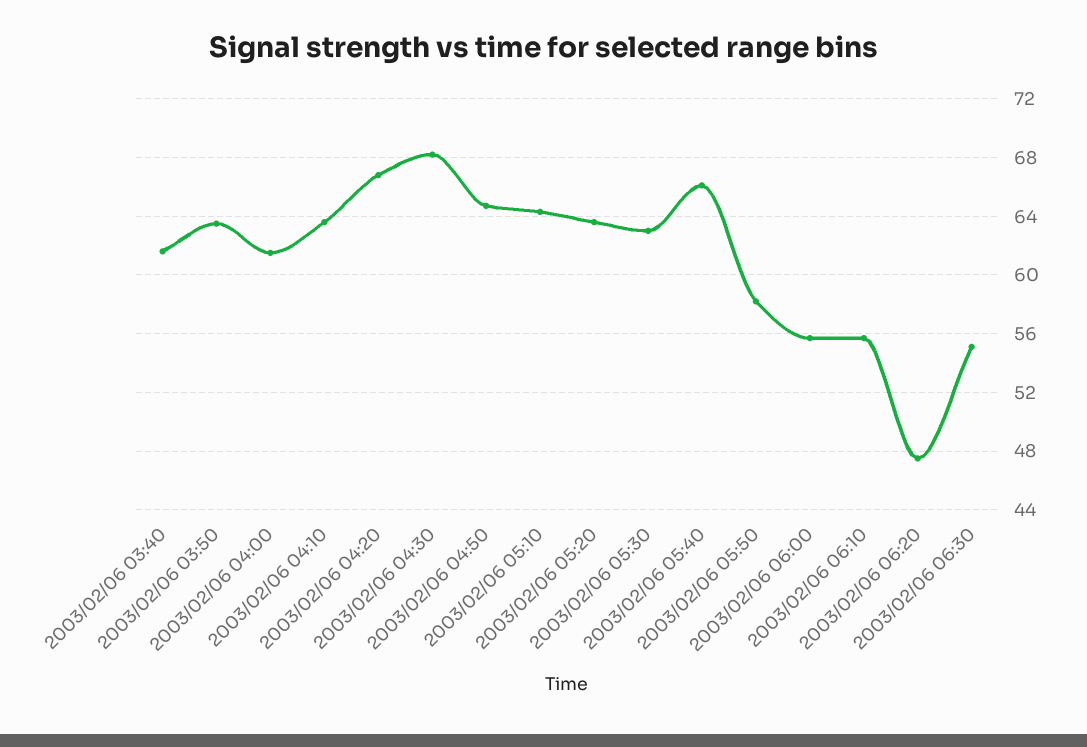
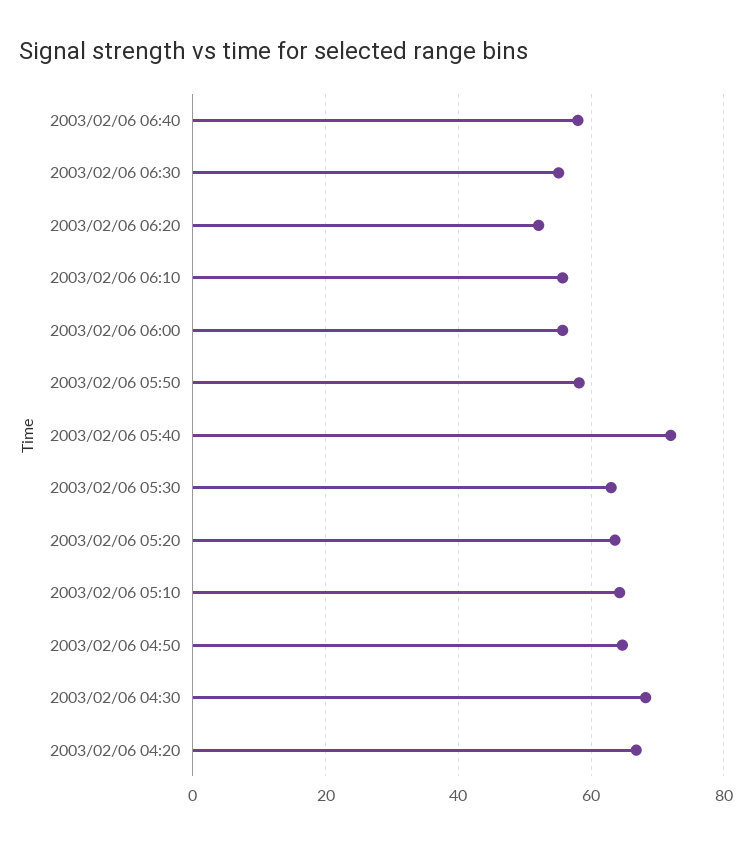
2003/02/06 03:40: 61.5 -> none
2003/02/06 03:50: 63.5 -> none
2003/02/06 04:00: 61.5 -> none
2003/02/06 04:10: 63.5 -> none
2003/02/06 05:40: 66 -> 72
2003/02/06 06:20: 47.5 -> 52
2003/02/06 06:40: none -> 58

